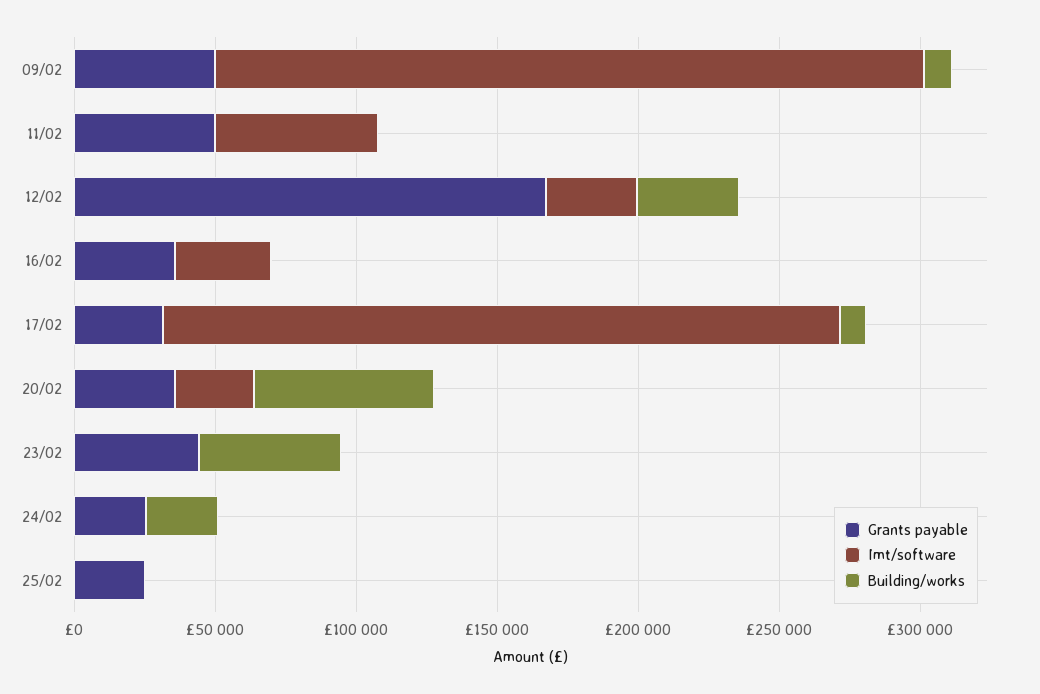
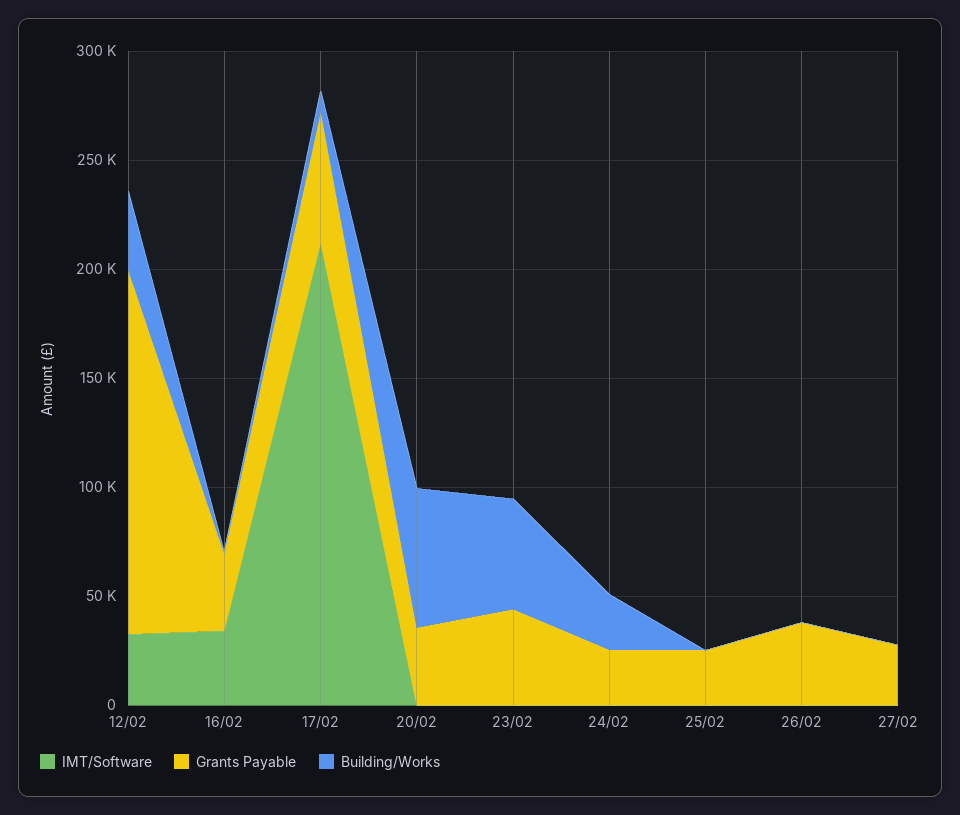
Grants payable, 09/02: 50000 -> none
Imt/software, 09/02: 250000 -> none
Building/works, 09/02: 10000 -> none
Grants payable, 11/02: 50000 -> none
Imt/software, 11/02: 60000 -> none
Building/works, 11/02: 0 -> none
Grants payable, 17/02: 30000 -> 60000
Imt/software, 17/02: 240000 -> 210000
Imt/software, 20/02: 30000 -> 0
Imt/software, 26/02: none -> 0
Grants payable, 26/02: none -> 40000
Building/works, 26/02: none -> 0
Imt/software, 27/02: none -> 0
Grants payable, 27/02: none -> 30000
Building/works, 27/02: none -> 0

